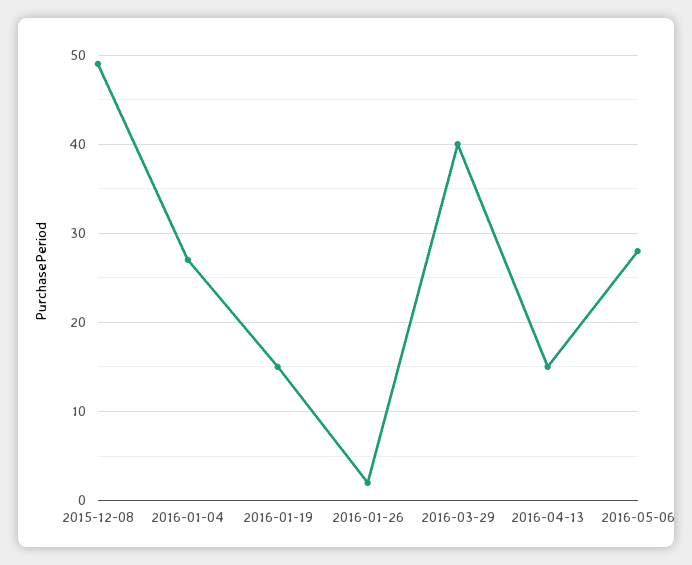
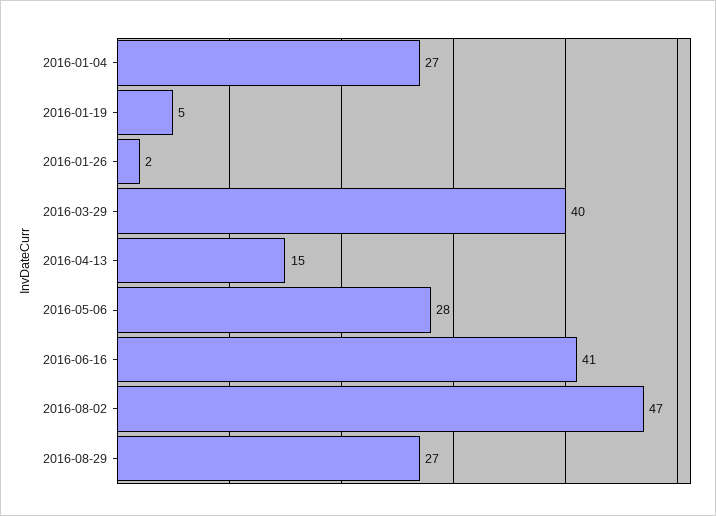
2015-12-08: 49 -> none
2016-01-19: 15 -> 5
2016-06-16: none -> 41
2016-08-02: none -> 47
2016-08-29: none -> 27

